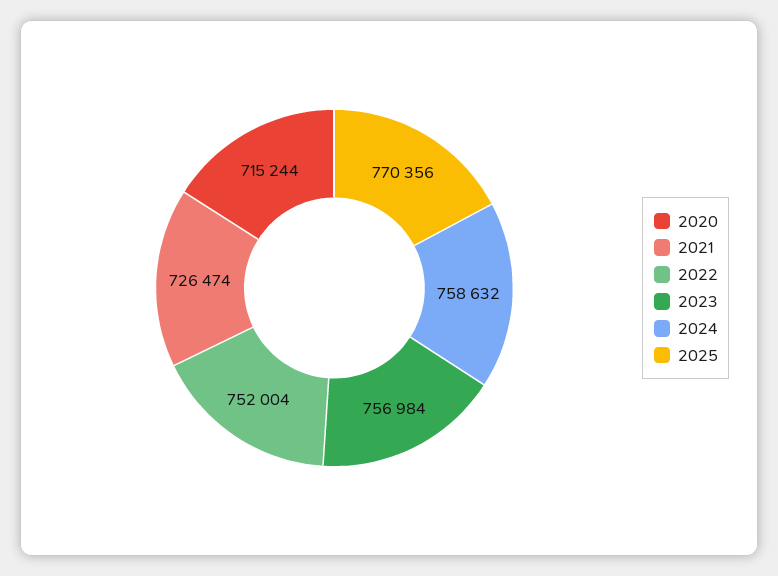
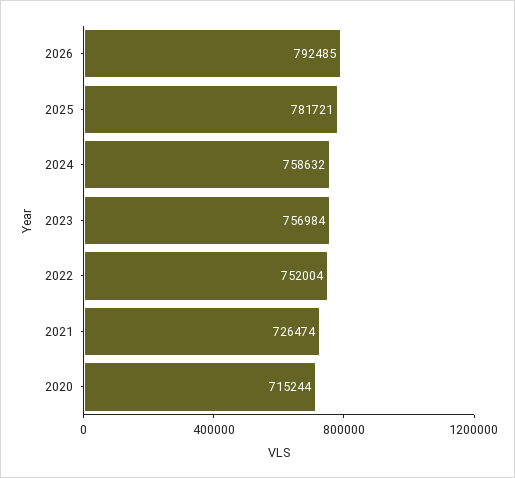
2025: 770356 -> 781721
2026: none -> 792485

